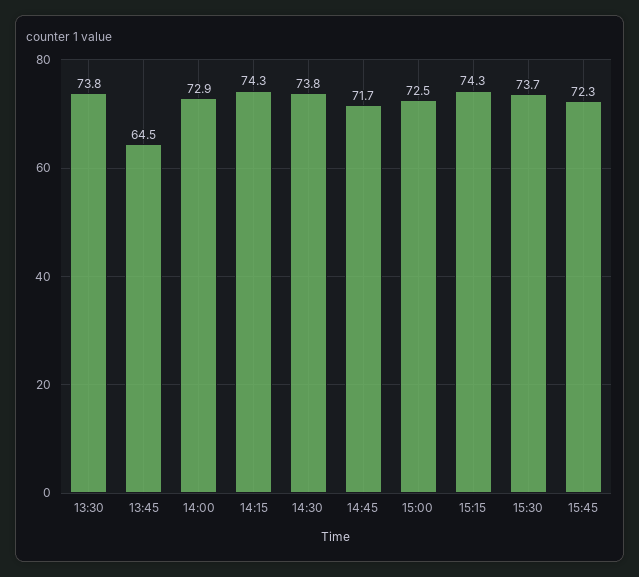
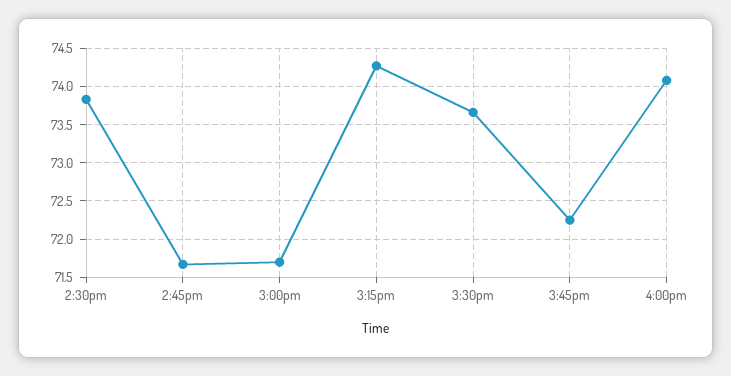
13:30: 73.8 -> none
13:45: 64.5 -> none
14:00: 72.9 -> none
14:15: 74.3 -> none
15:00: 72.5 -> 71.7
4:00pm: none -> 74.1

